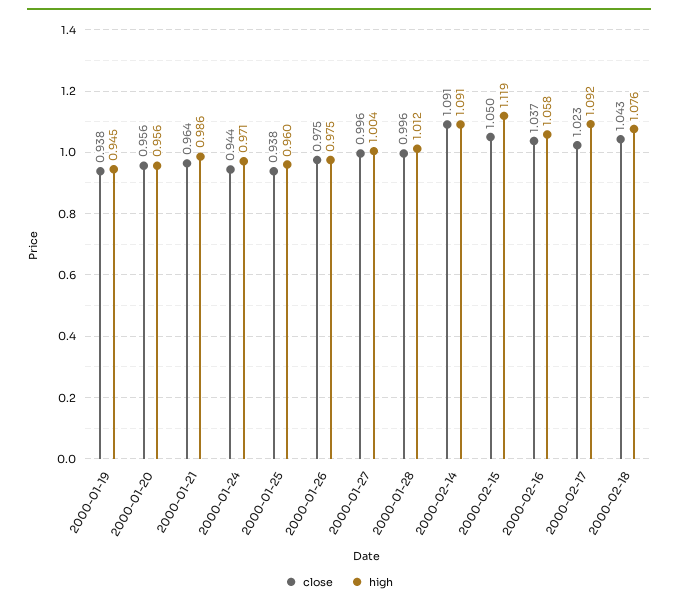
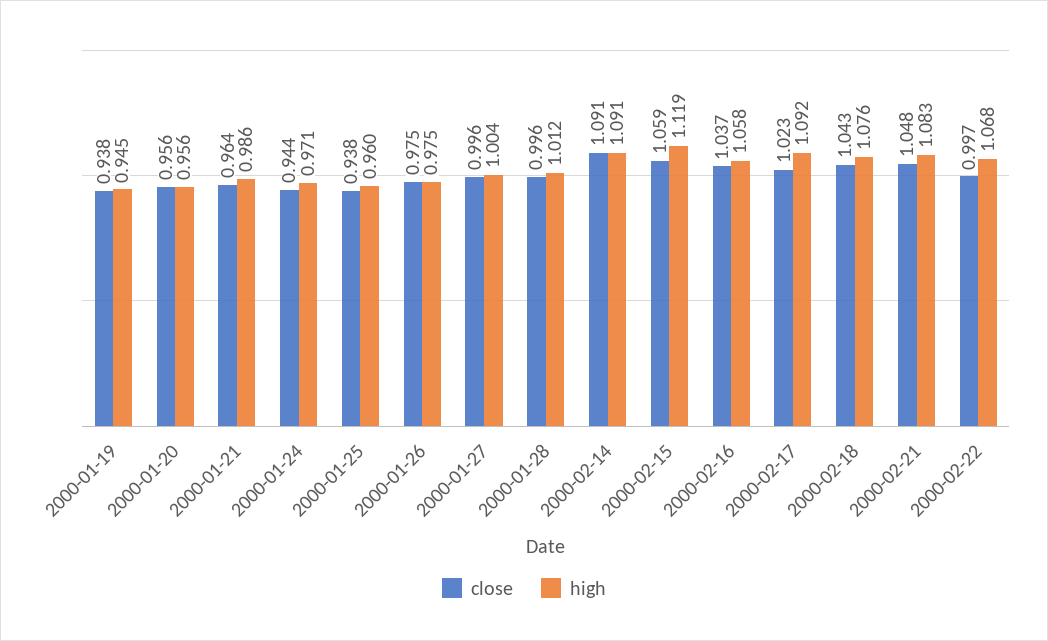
close, 2000-02-15: 1.05 -> 1.059
close, 2000-02-21: none -> 1.048
high, 2000-02-21: none -> 1.083
close, 2000-02-22: none -> 0.997
high, 2000-02-22: none -> 1.068

